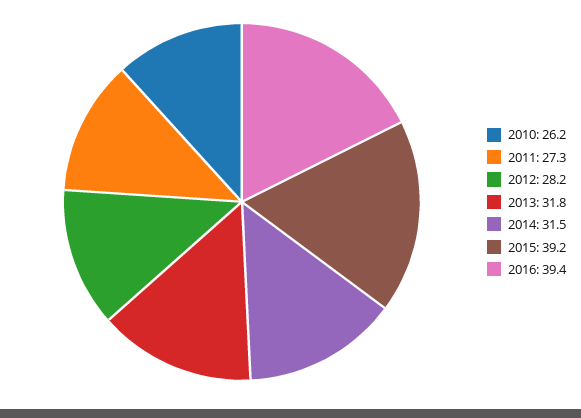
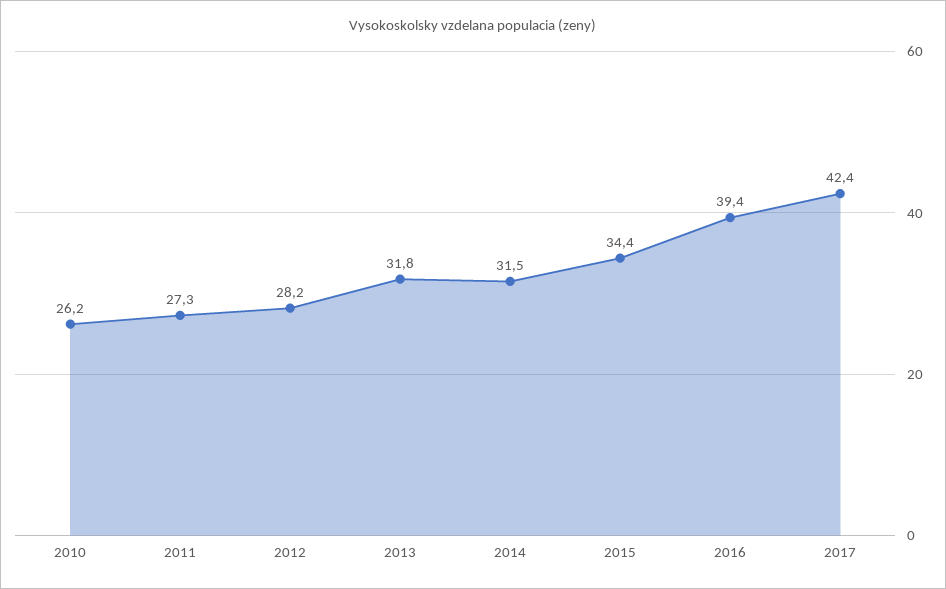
2015: 39.2 -> 34.4
2017: none -> 42.4

